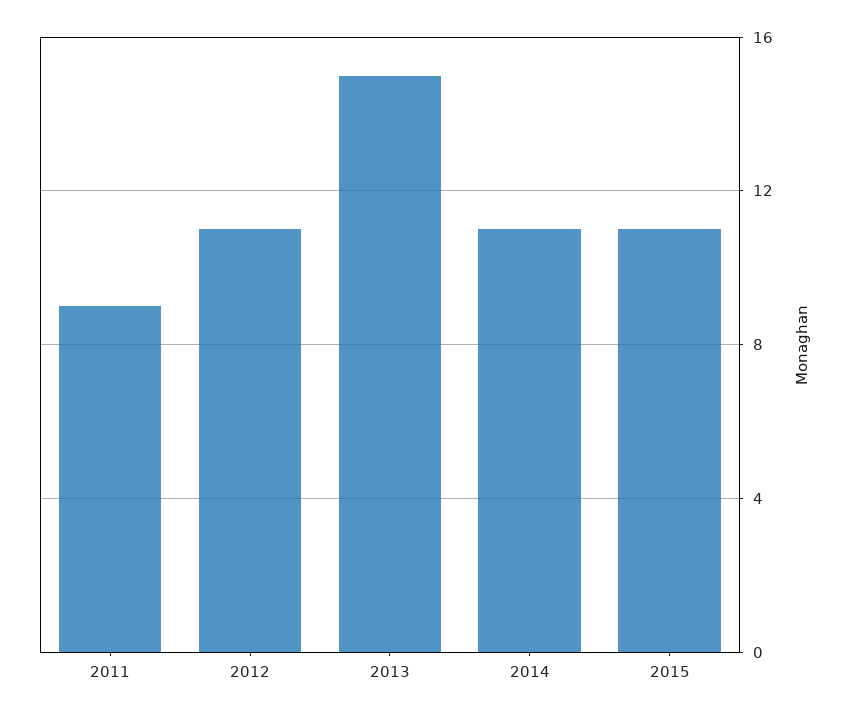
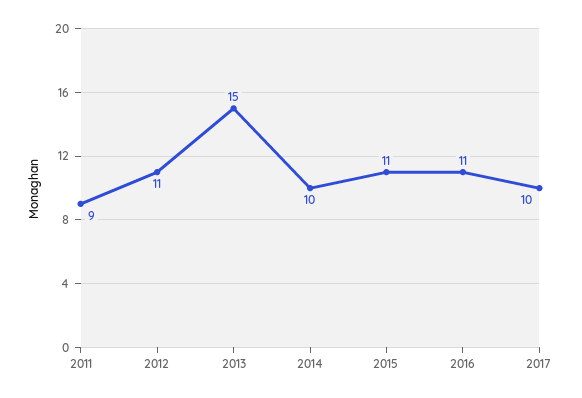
2014: 11 -> 10
2016: none -> 11
2017: none -> 10

